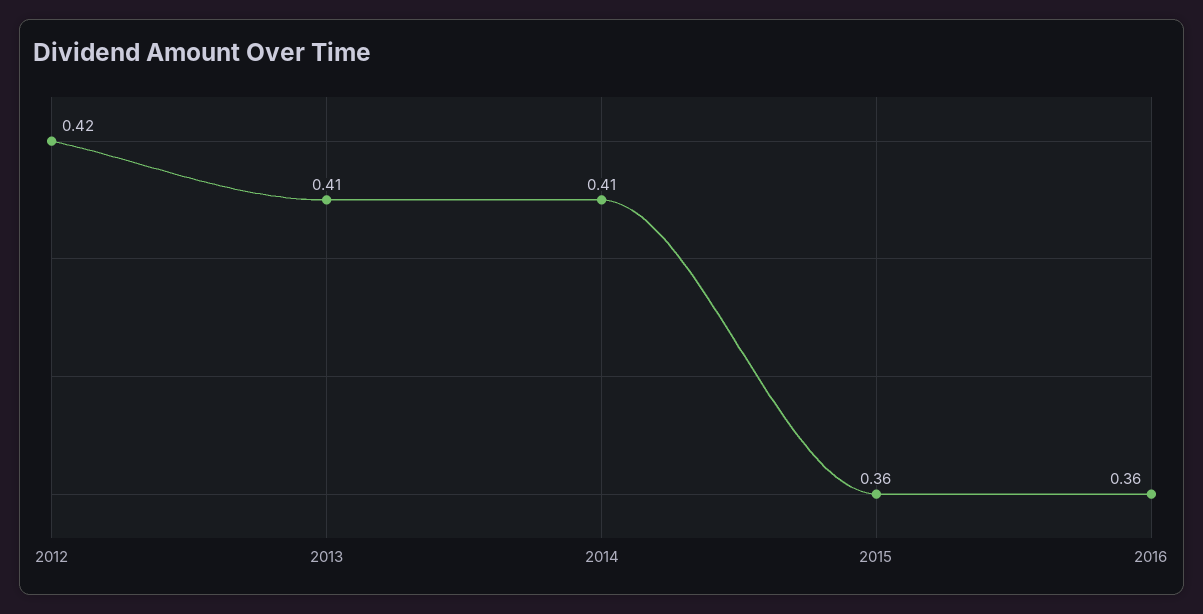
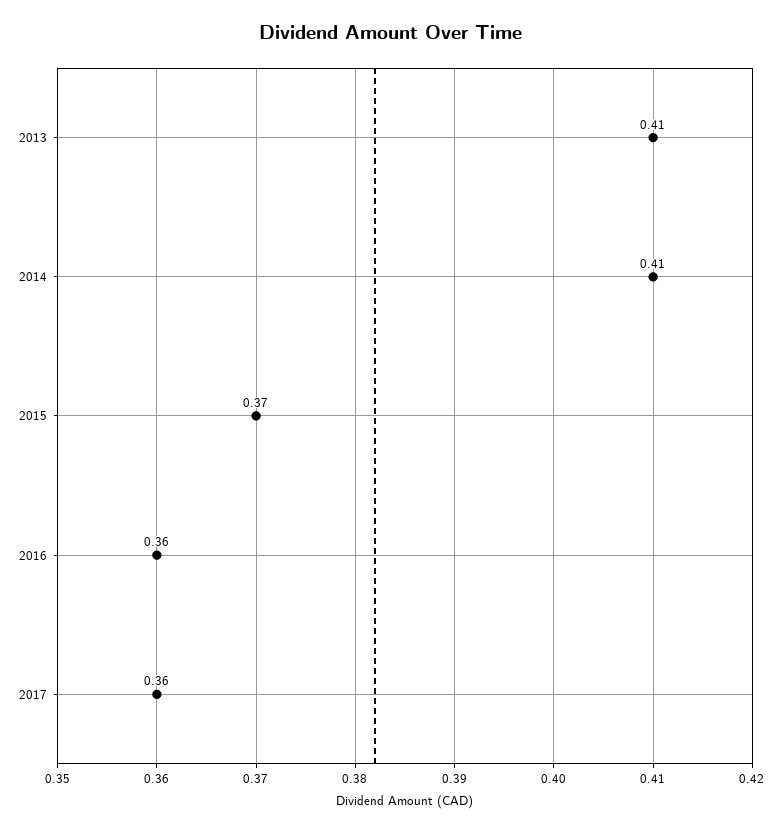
2012: 0.42 -> none
2015: 0.36 -> 0.37
2017: none -> 0.36

